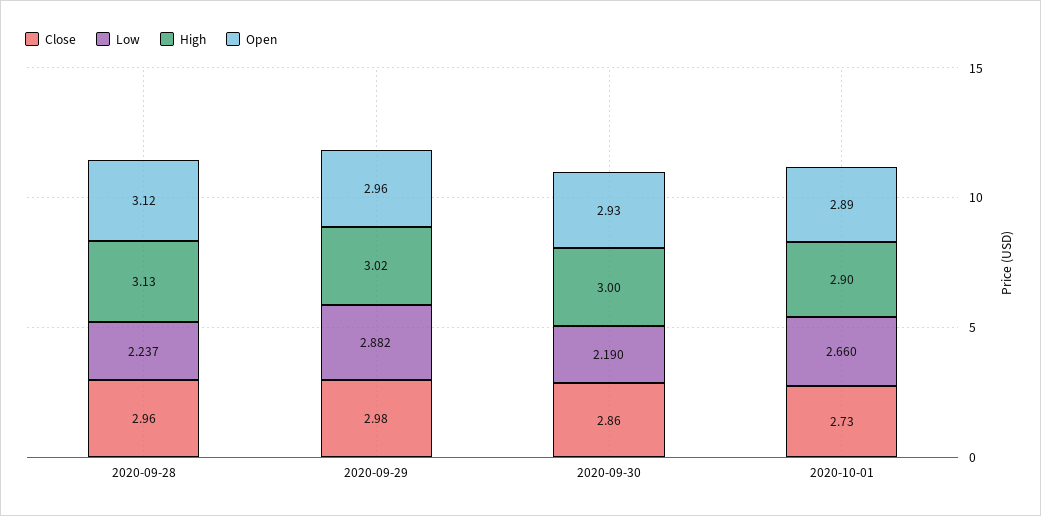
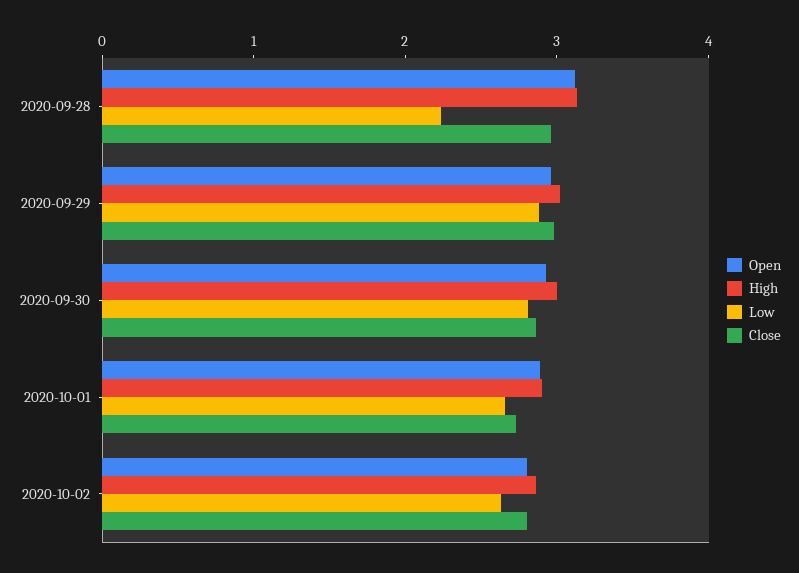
Low, 2020-09-30: 2.19 -> 2.8
Open, 2020-10-02: none -> 2.8
High, 2020-10-02: none -> 2.8
Low, 2020-10-02: none -> 2.6
Close, 2020-10-02: none -> 2.8

